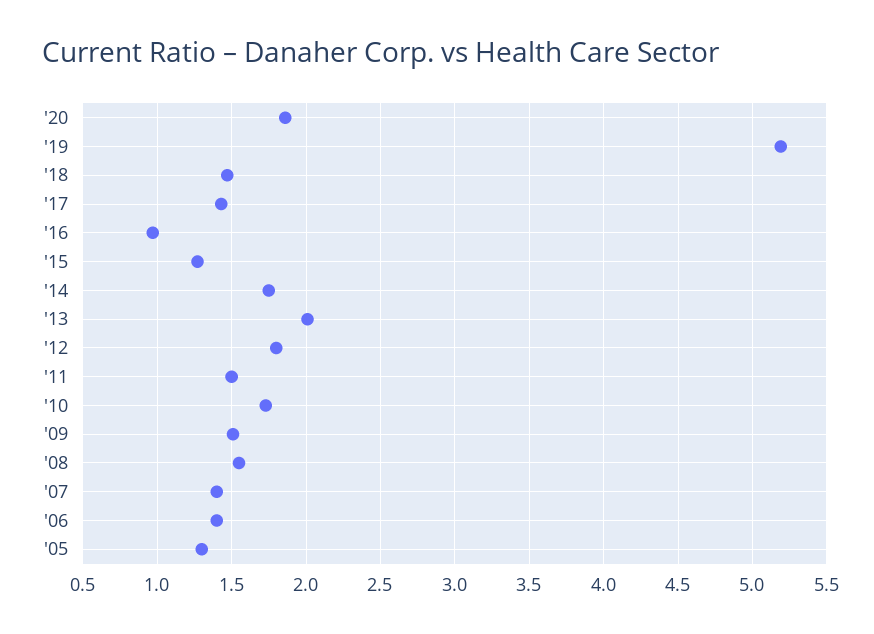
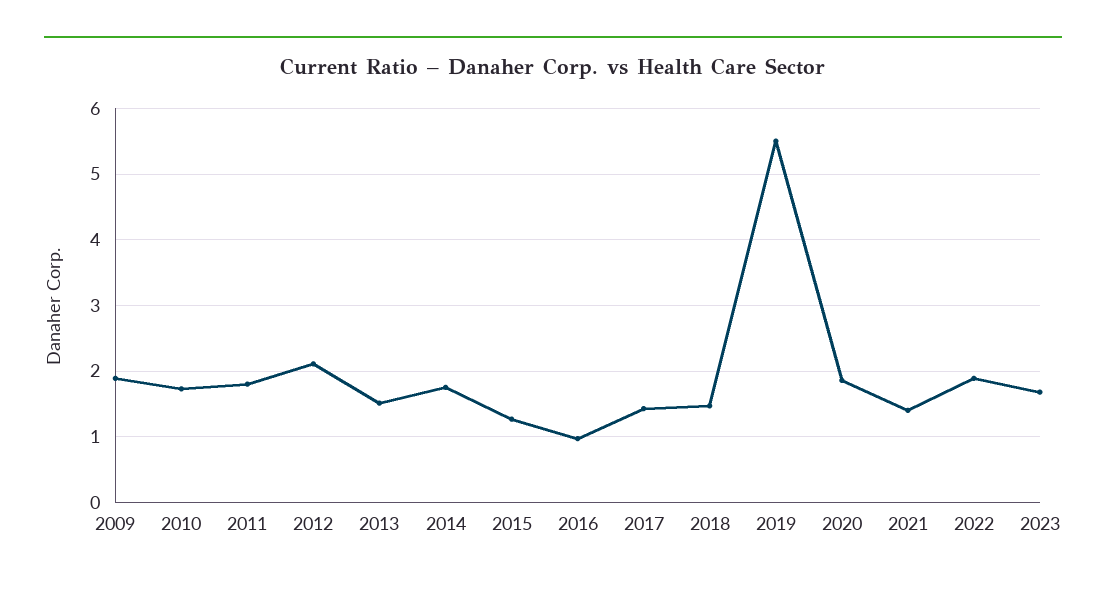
'19: 5.2 -> 5.5
'13: 2 -> 1.5
'12: 1.8 -> 2.1
'11: 1.5 -> 1.8
'09: 1.5 -> 1.9
'08: 1.55 -> none
'07: 1.4 -> none
'06: 1.4 -> none
'05: 1.3 -> none
2021: none -> 1.4
2022: none -> 1.9
2023: none -> 1.7

